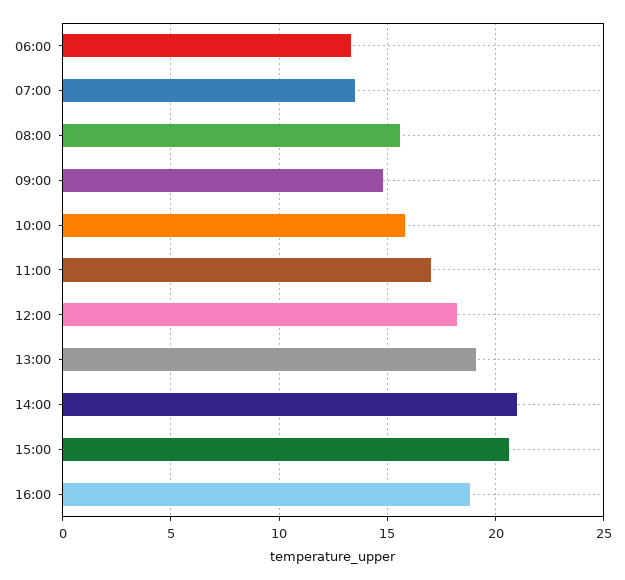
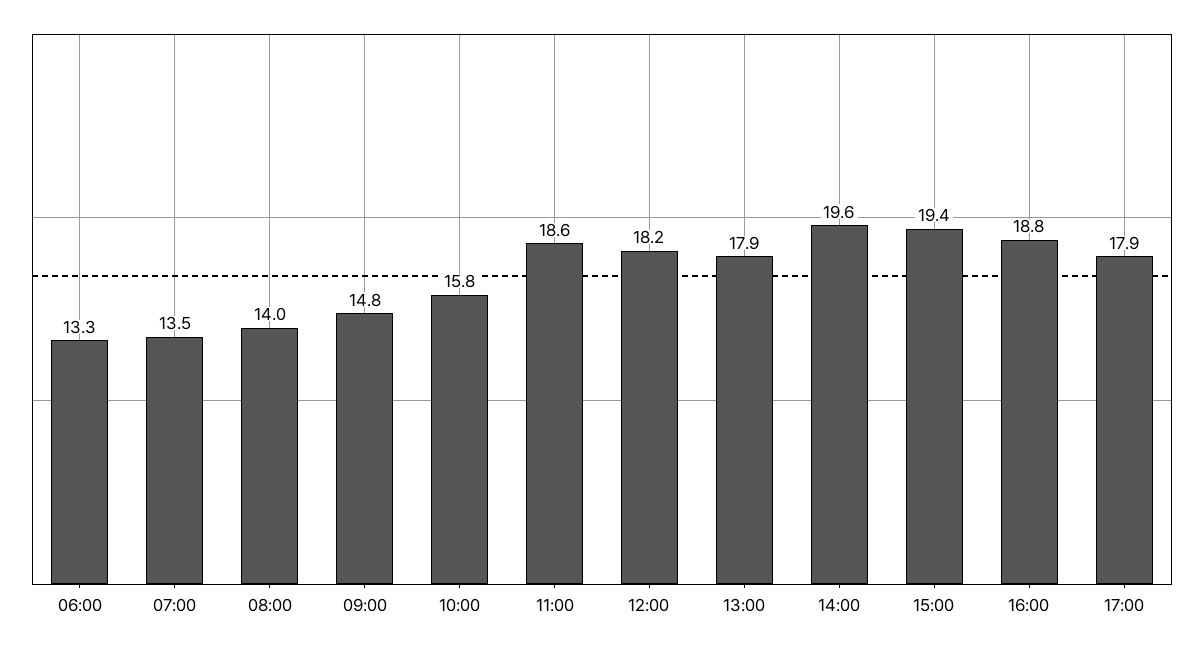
08:00: 15.5 -> 14
11:00: 17 -> 18.6
13:00: 19 -> 17.9
14:00: 21 -> 19.6
15:00: 20.5 -> 19.4
17:00: none -> 17.9

